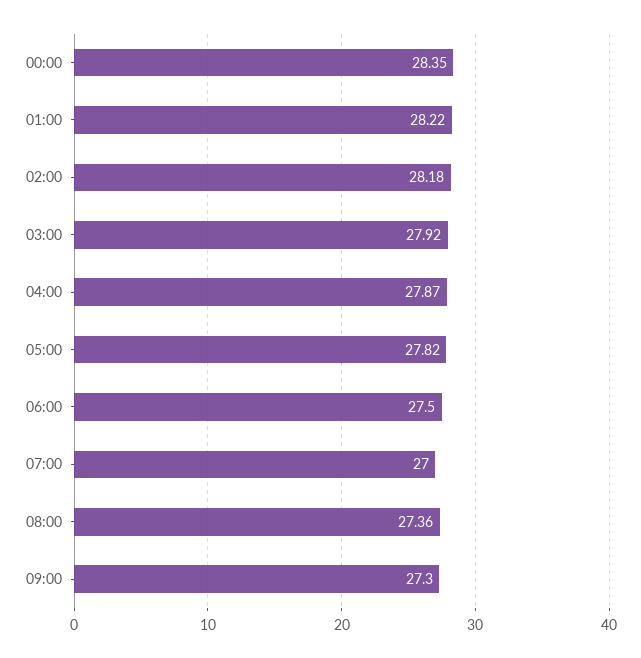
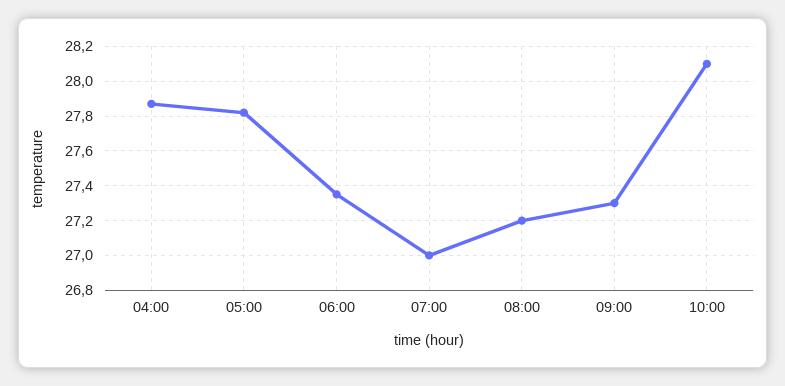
00:00: 28.35 -> none
01:00: 28.22 -> none
02:00: 28.18 -> none
03:00: 27.92 -> none
06:00: 27.5 -> 27.35
08:00: 27.36 -> 27.2
10:00: none -> 28.1

